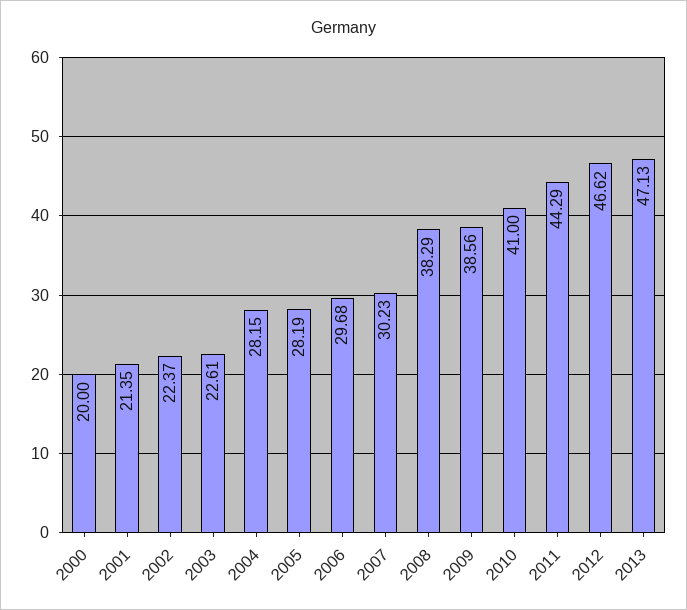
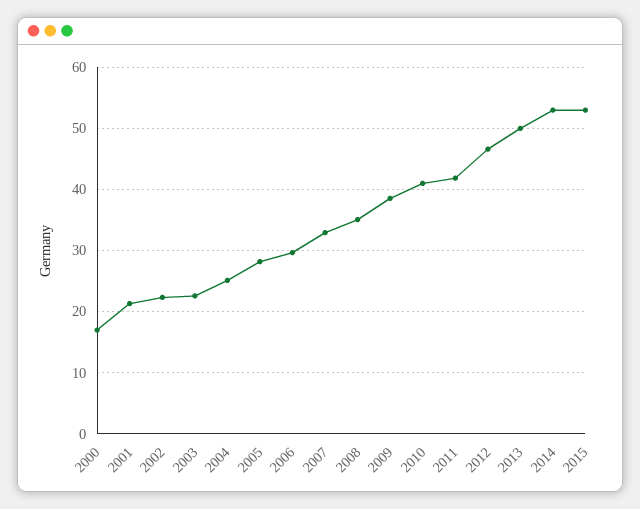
2000: 20 -> 17
2004: 28.15 -> 25
2007: 30.23 -> 33
2008: 38.29 -> 35
2011: 44.29 -> 42
2013: 47.13 -> 50
2014: none -> 53
2015: none -> 53

